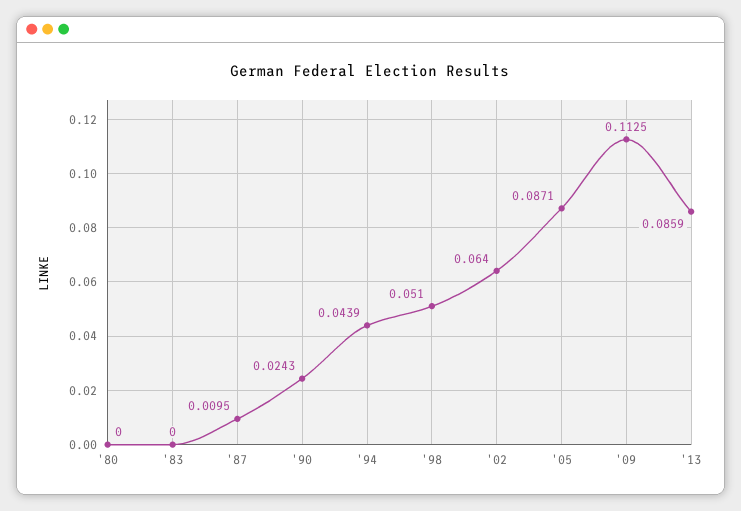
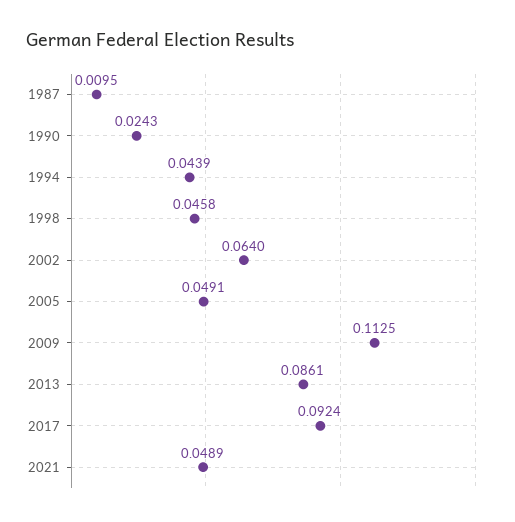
'80: 0 -> none
'83: 0 -> none
'98: 0.051 -> 0.0458
'05: 0.0871 -> 0.0491
'13: 0.0859 -> 0.0861
2017: none -> 0.0924
2021: none -> 0.0489

